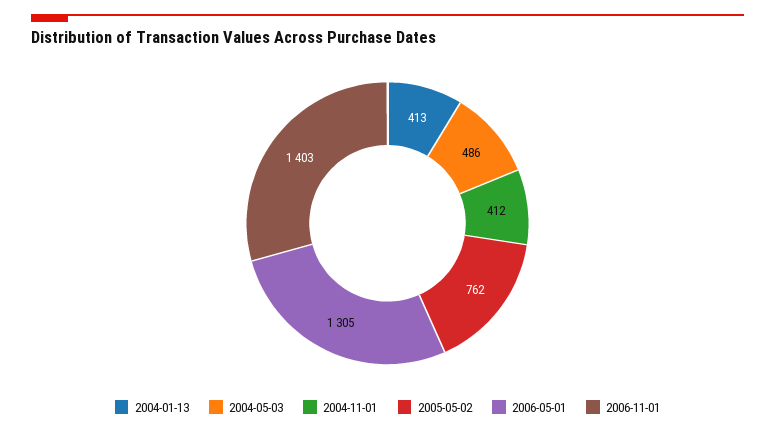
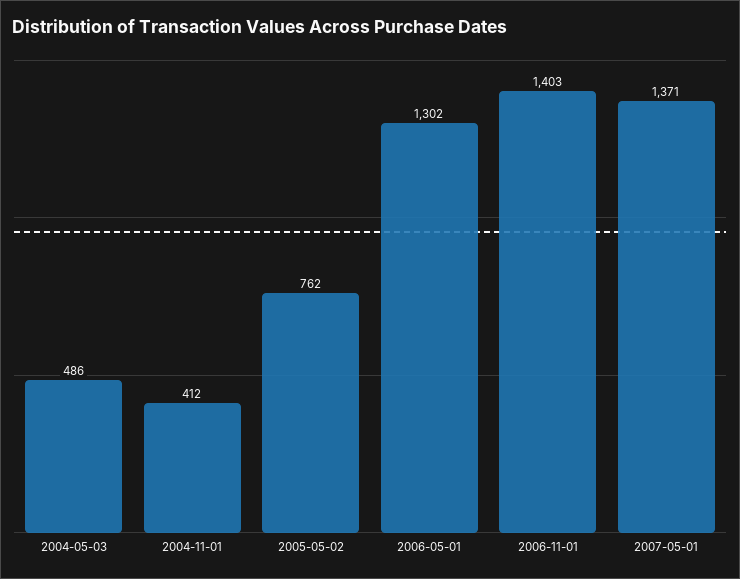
2004-01-13: 413 -> none
2006-05-01: 1305 -> 1302
2007-05-01: none -> 1371

